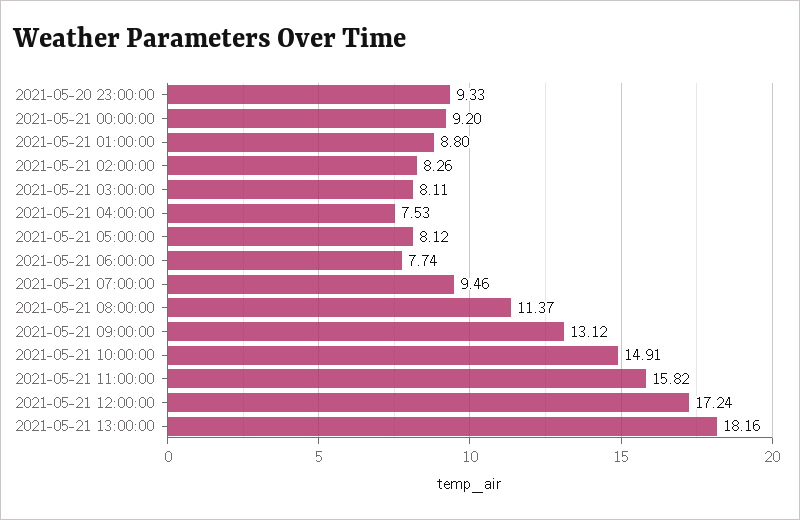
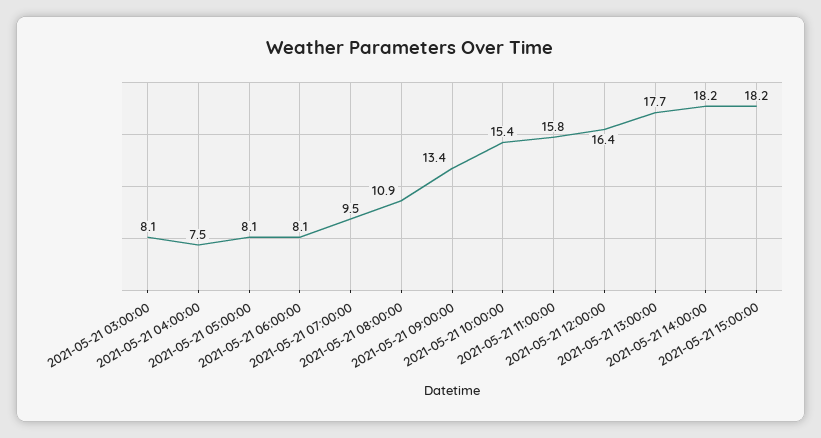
2021-05-20 23:00:00: 9.33 -> none
2021-05-21 00:00:00: 9.2 -> none
2021-05-21 01:00:00: 8.8 -> none
2021-05-21 02:00:00: 8.26 -> none
2021-05-21 06:00:00: 7.74 -> 8.1
2021-05-21 08:00:00: 11.37 -> 10.9
2021-05-21 09:00:00: 13.12 -> 13.4
2021-05-21 10:00:00: 14.91 -> 15.4
2021-05-21 12:00:00: 17.24 -> 16.4
2021-05-21 13:00:00: 18.16 -> 17.7
2021-05-21 14:00:00: none -> 18.2
2021-05-21 15:00:00: none -> 18.2

